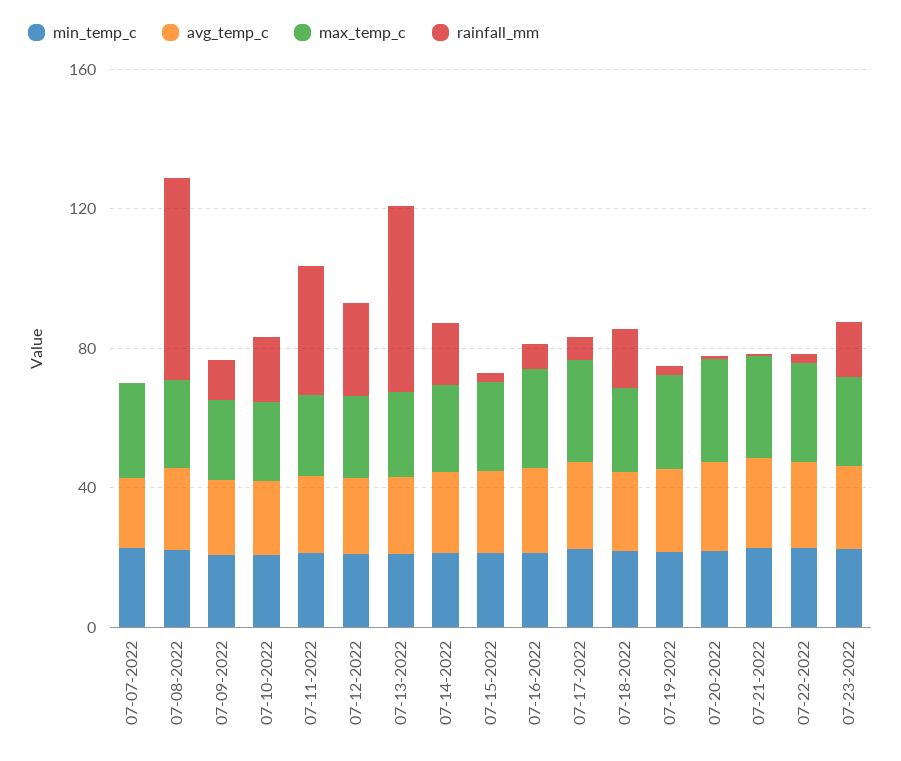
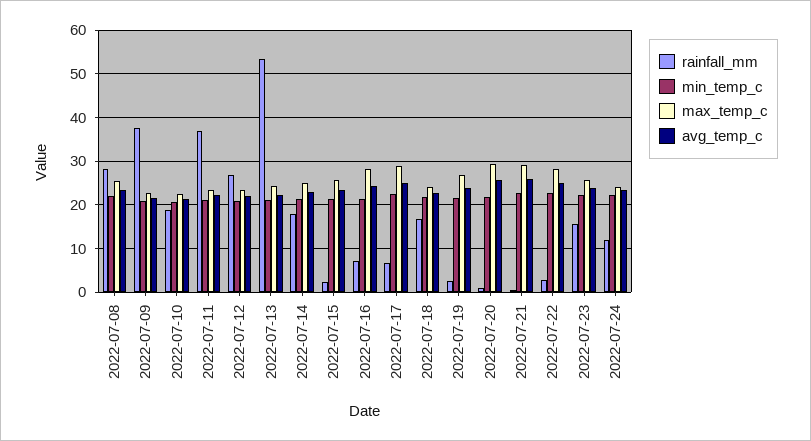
min_temp_c, 07-07-2022: 20 -> none
avg_temp_c, 07-07-2022: 20 -> none
max_temp_c, 07-07-2022: 30 -> none
rainfall_mm, 07-07-2022: 0 -> none
rainfall_mm, 07-08-2022: 60 -> 28
rainfall_mm, 07-09-2022: 10 -> 38
rainfall_mm, 2022-07-24: none -> 12
min_temp_c, 2022-07-24: none -> 22
max_temp_c, 2022-07-24: none -> 24
avg_temp_c, 2022-07-24: none -> 24

